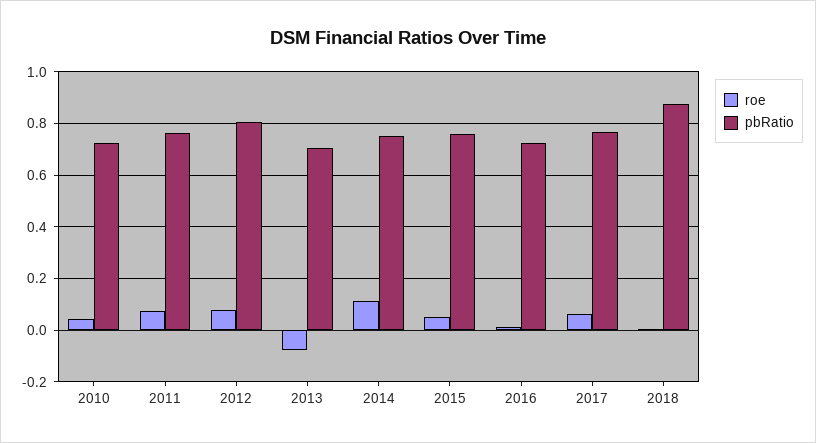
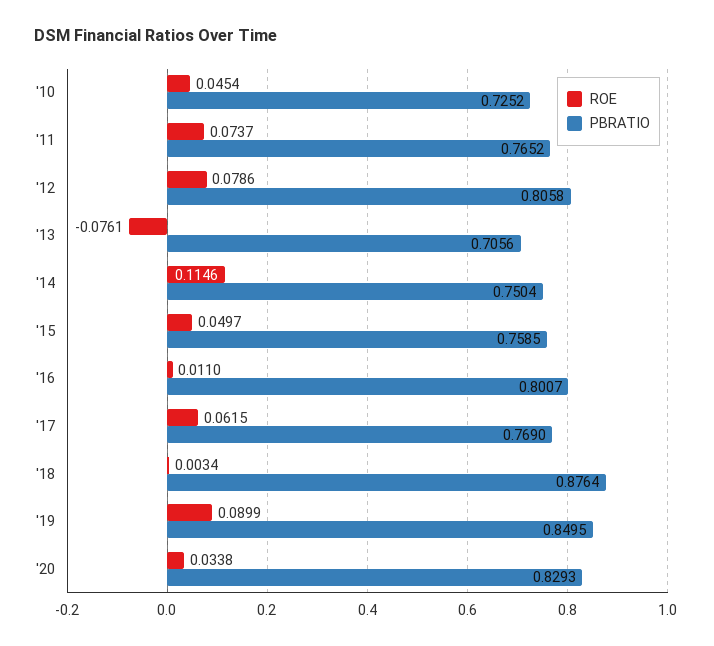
pbRatio, 2016: 0.725 -> 0.8007
roe, '19: none -> 0.0899
pbRatio, '19: none -> 0.8495
roe, '20: none -> 0.0338
pbRatio, '20: none -> 0.8293

